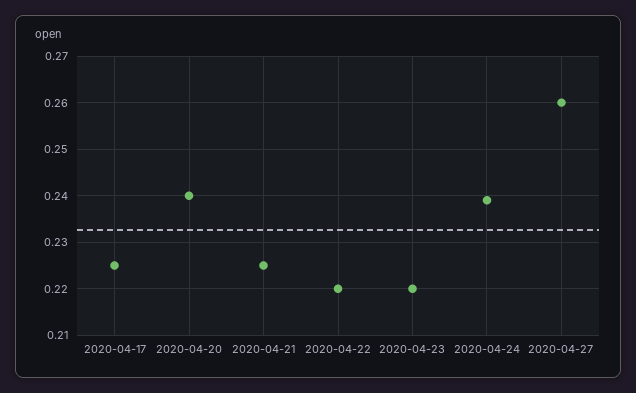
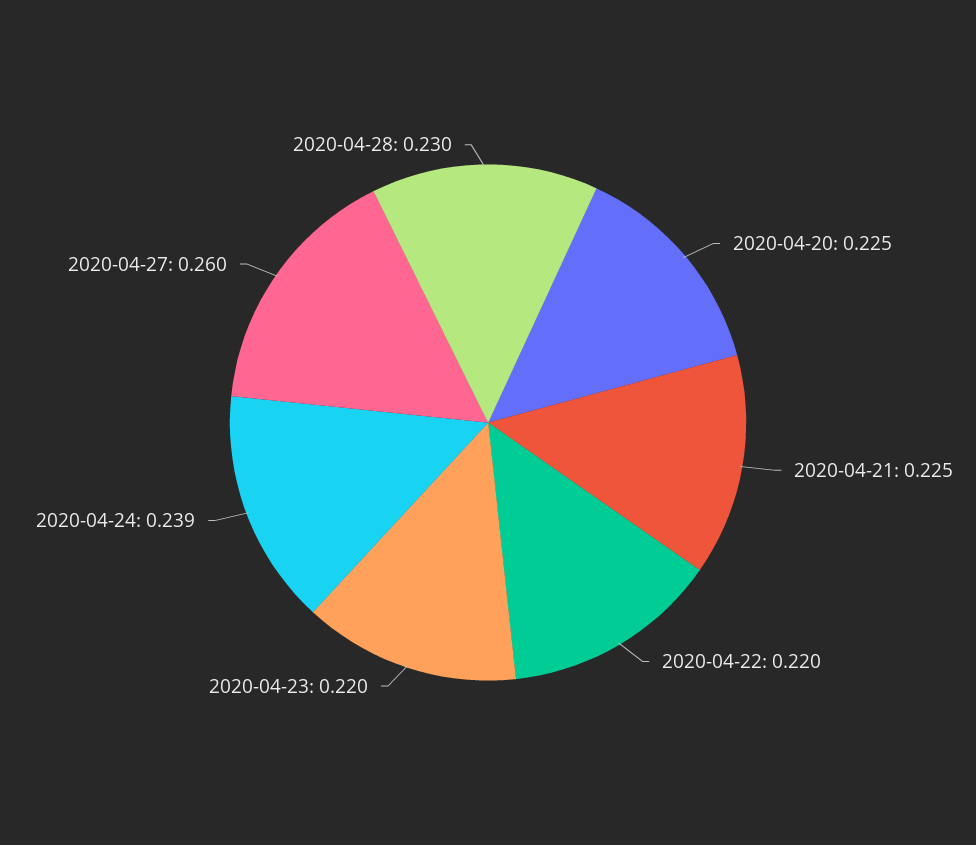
2020-04-17: 0.225 -> none
2020-04-20: 0.24 -> 0.225
2020-04-28: none -> 0.23

